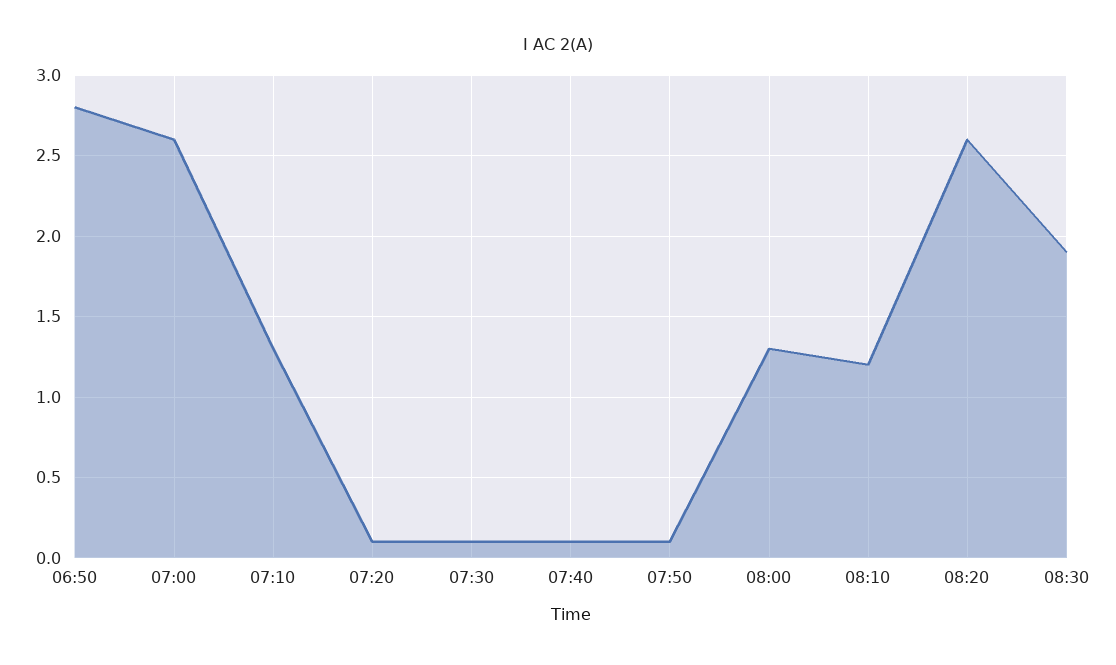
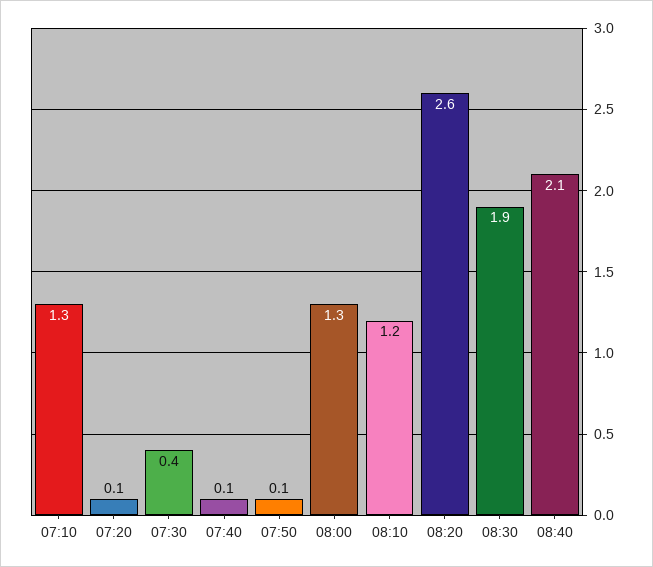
06:50: 2.8 -> none
07:00: 2.6 -> none
07:30: 0.1 -> 0.4
08:40: none -> 2.1

